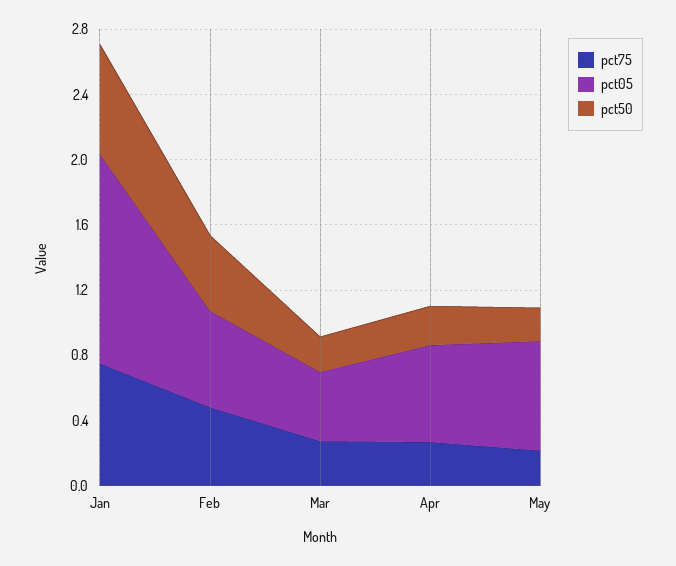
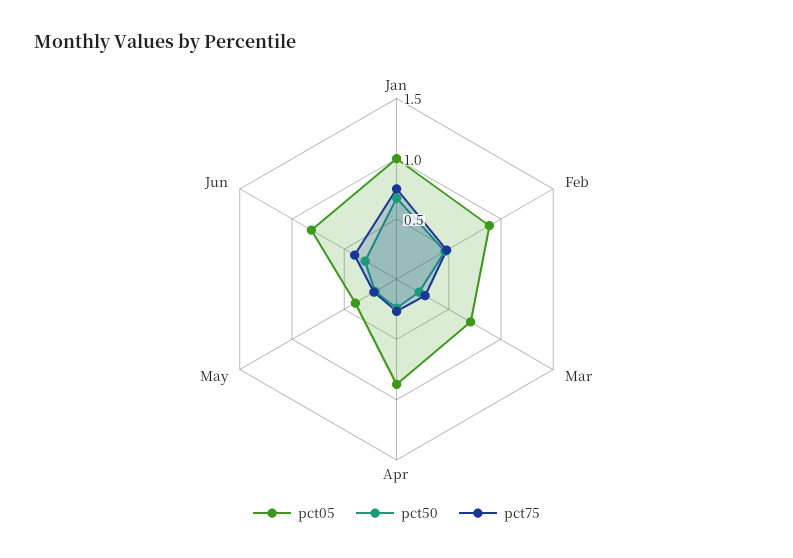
pct05, Jan: 1.3 -> 1
pct05, Feb: 0.6 -> 0.9
pct05, Mar: 0.4 -> 0.7
pct05, Apr: 0.6 -> 0.9
pct05, May: 0.7 -> 0.4
pct05, Jun: none -> 0.8
pct50, Jun: none -> 0.3
pct75, Jun: none -> 0.4

